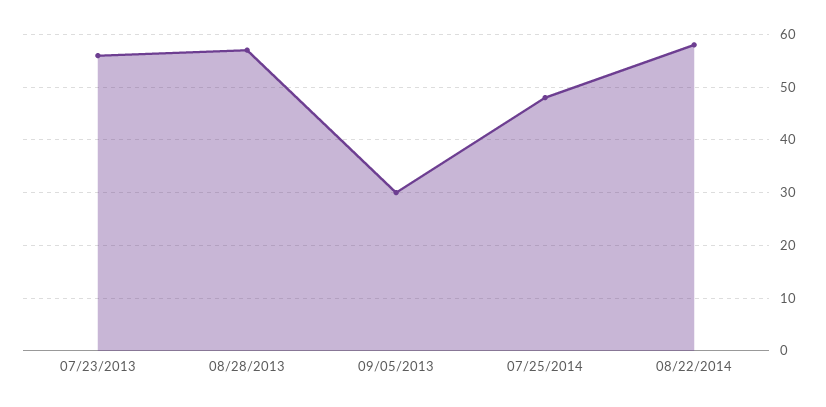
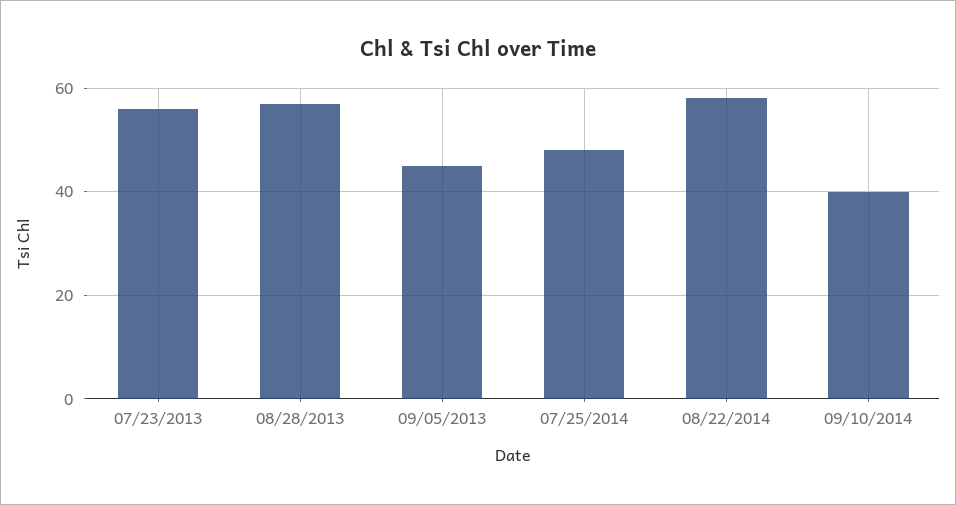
09/05/2013: 30 -> 45
09/10/2014: none -> 40

